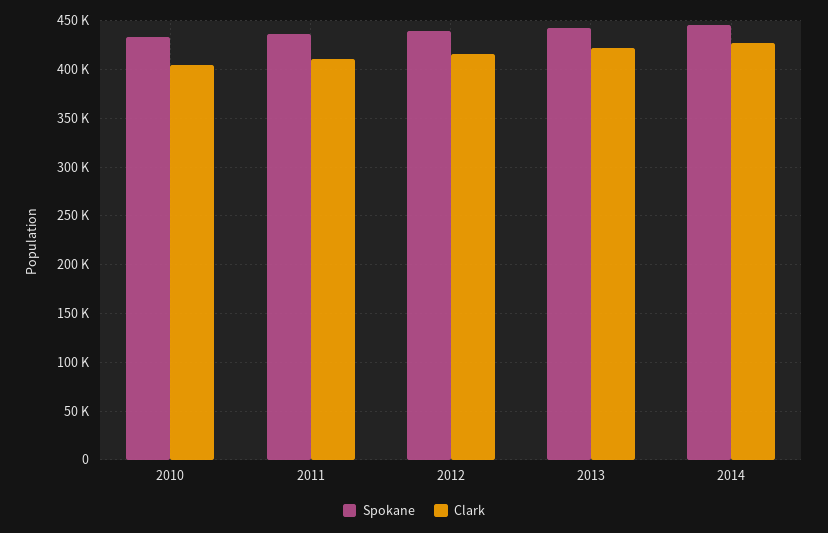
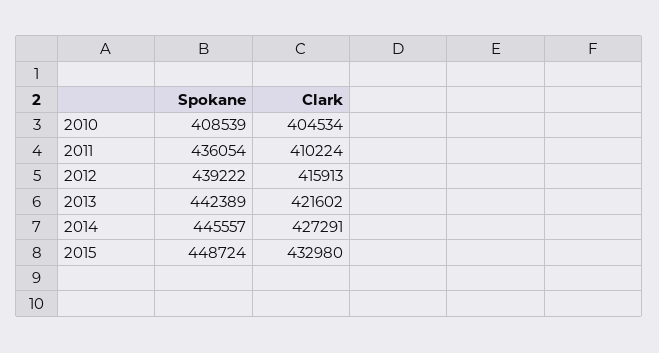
Spokane, 2010: 430000 -> 408539
Spokane, 2015: none -> 448724
Clark, 2015: none -> 432980

